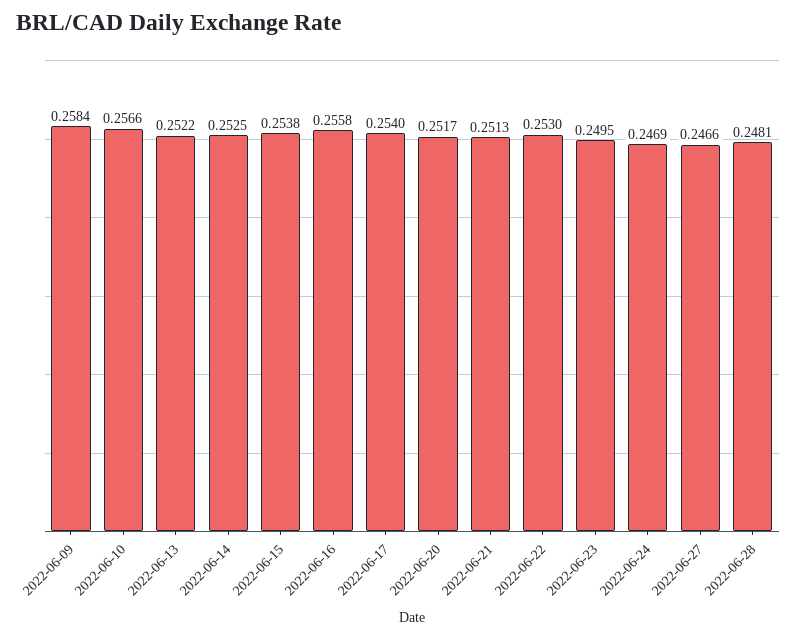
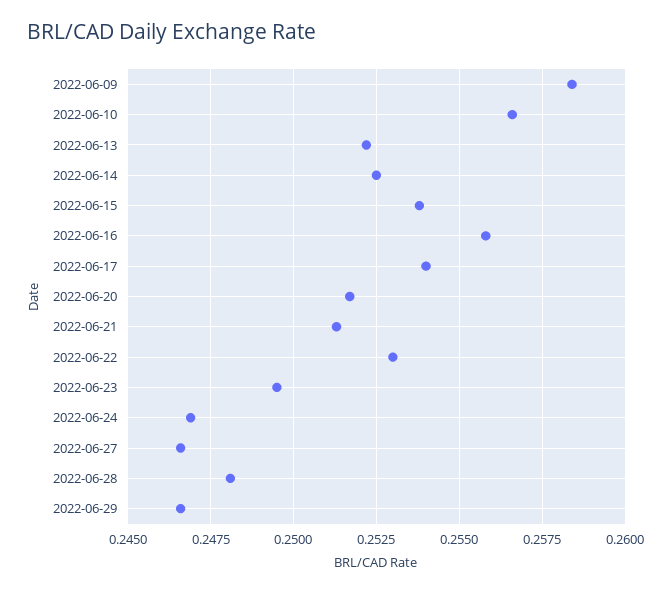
2022-06-29: none -> 0.2465

